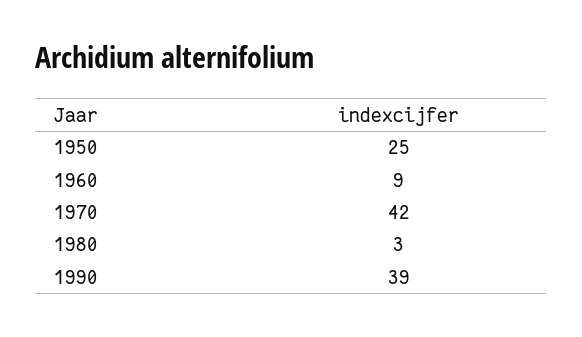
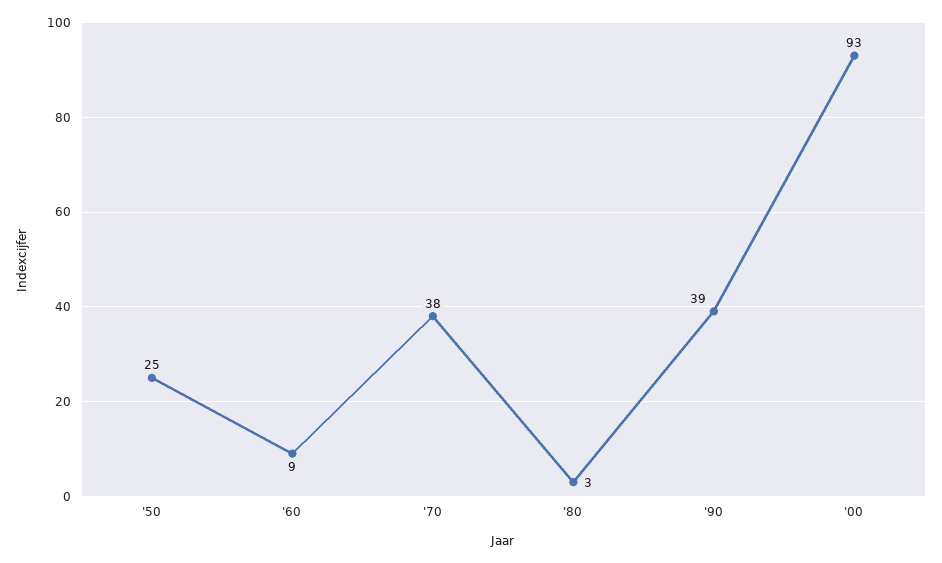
1970: 42 -> 38
'00: none -> 93

